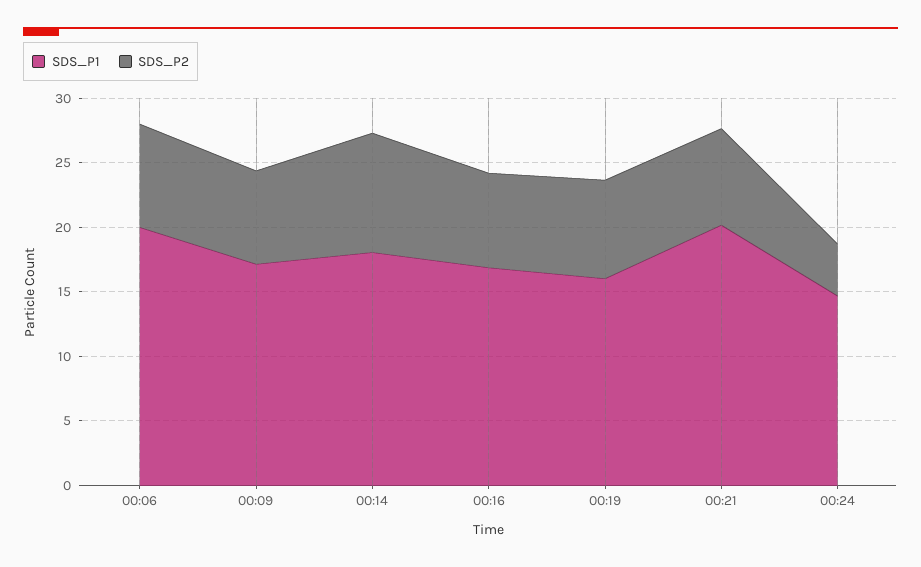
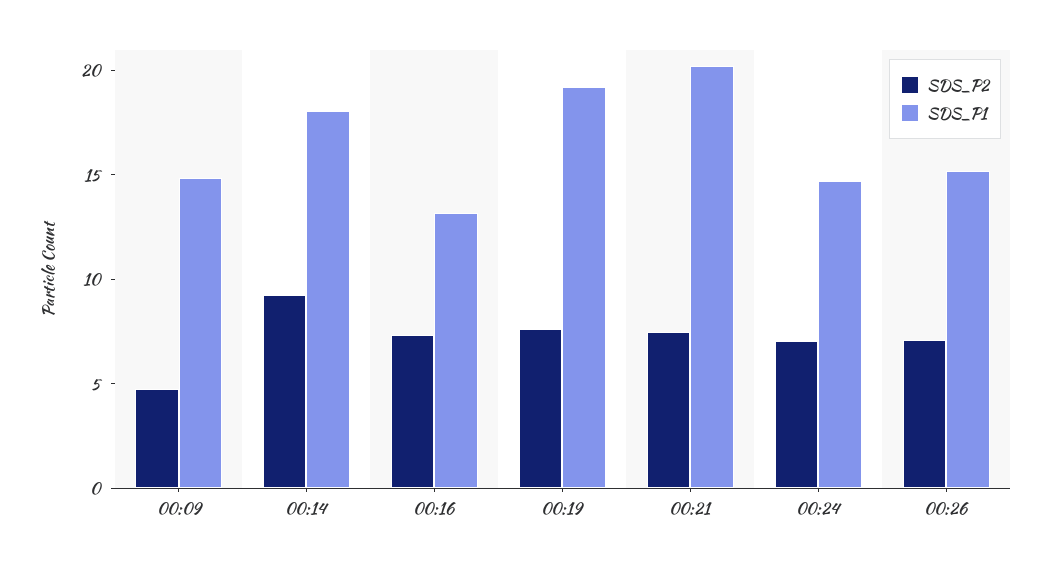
SDS_P1, 00:06: 20 -> none
SDS_P2, 00:06: 8 -> none
SDS_P1, 00:09: 17 -> 15
SDS_P2, 00:09: 7 -> 5
SDS_P1, 00:16: 17 -> 13
SDS_P1, 00:19: 16 -> 19
SDS_P2, 00:24: 4 -> 7
SDS_P2, 00:26: none -> 7
SDS_P1, 00:26: none -> 15

